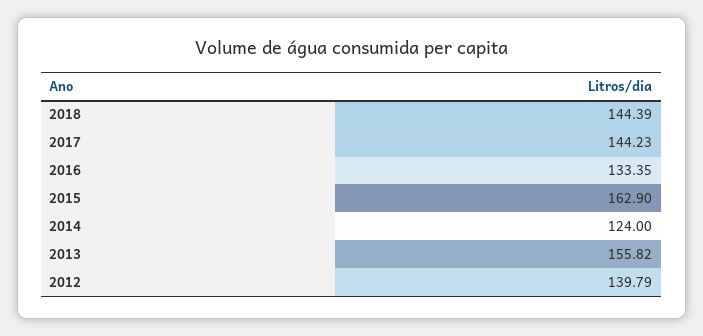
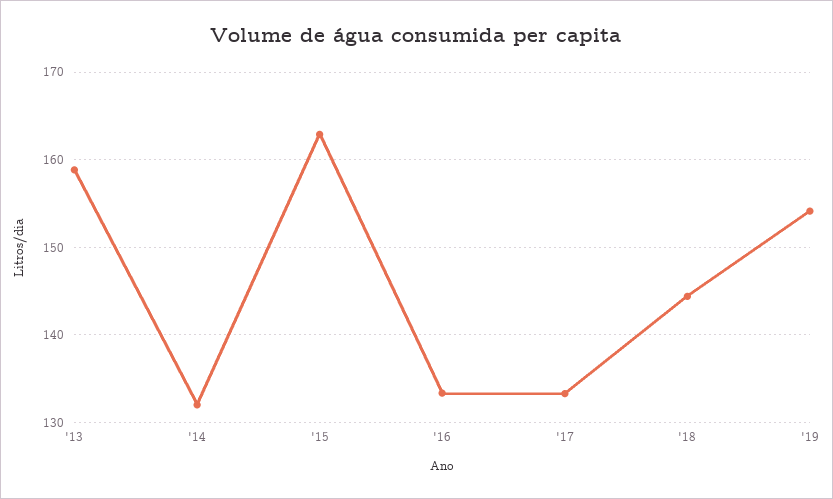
2017: 144.23 -> 133
2014: 124 -> 132
2013: 155.82 -> 159
2012: 139.79 -> none
'19: none -> 154

